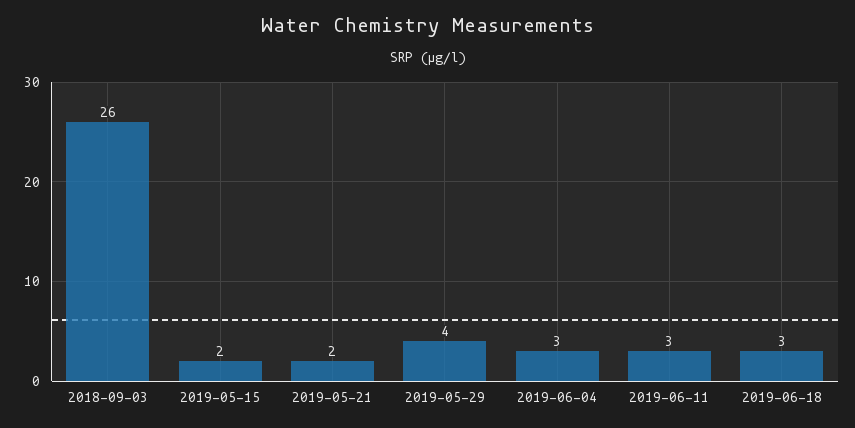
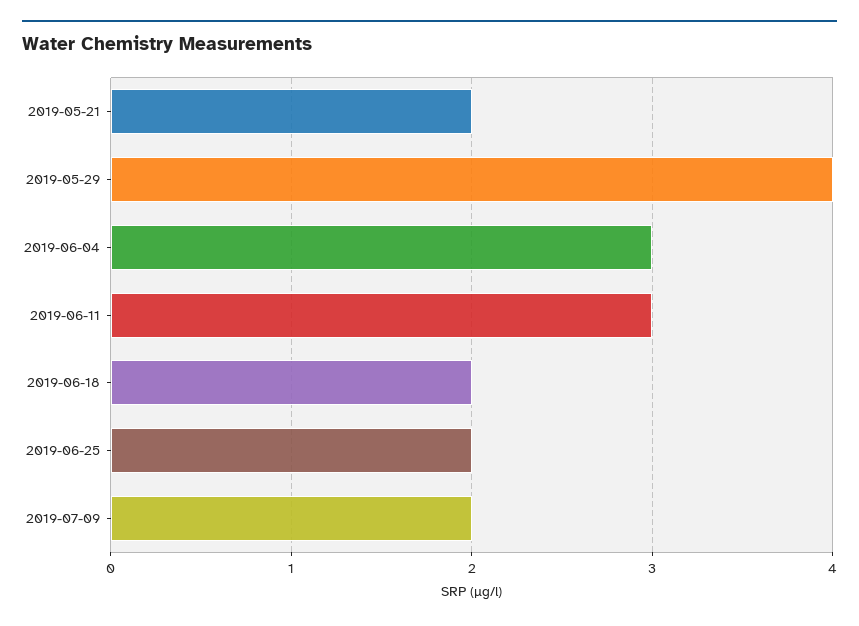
2018-09-03: 26 -> none
2019-05-15: 2 -> none
2019-06-18: 3 -> 2
2019-06-25: none -> 2
2019-07-09: none -> 2

